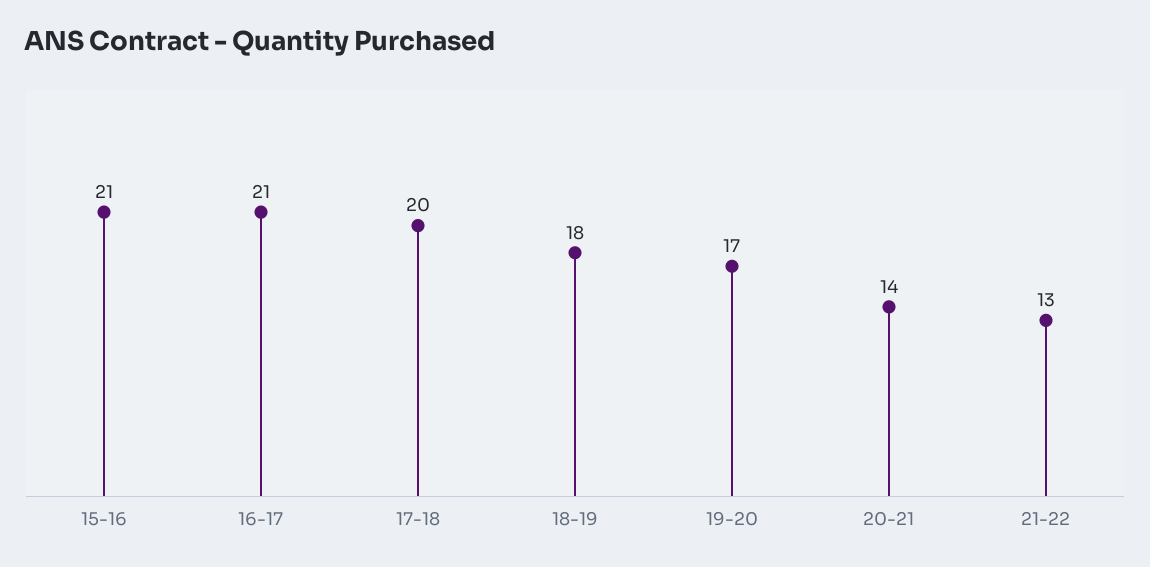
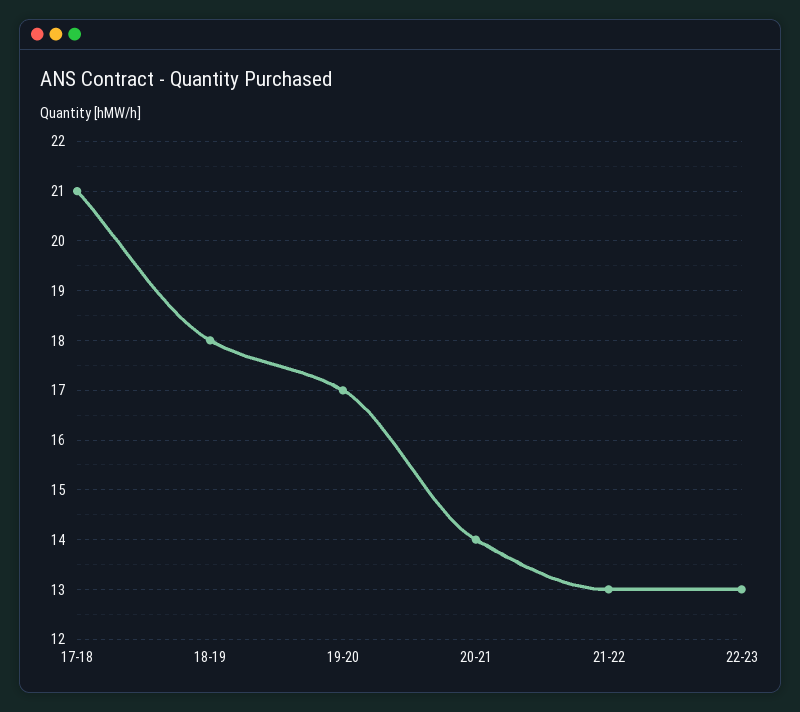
15-16: 21 -> none
16-17: 21 -> none
17-18: 20 -> 21
22-23: none -> 13

